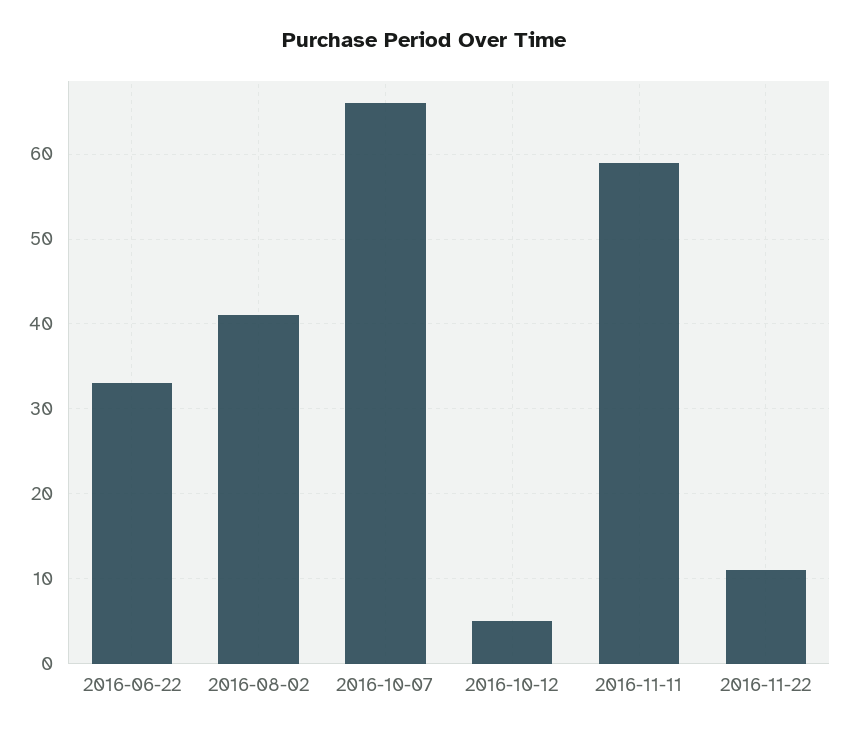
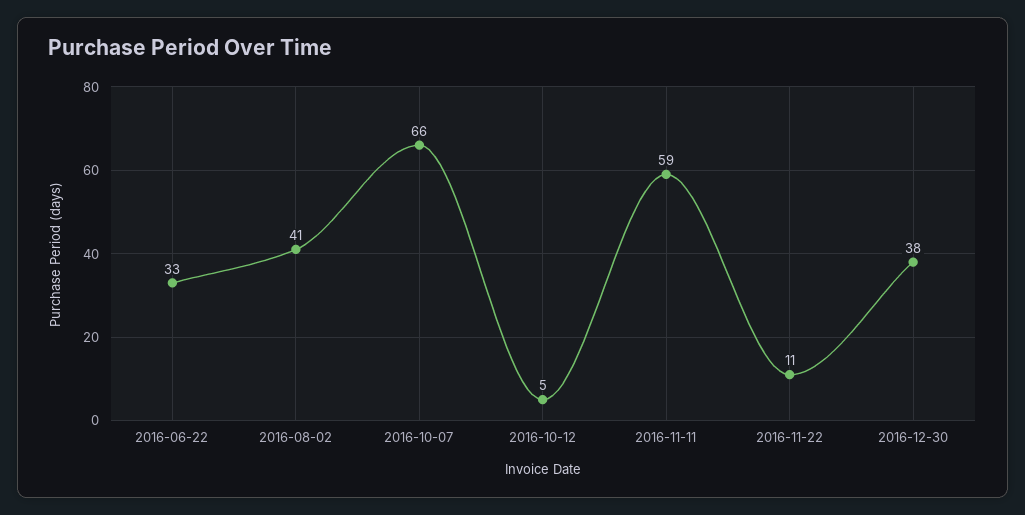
2016-12-30: none -> 38

